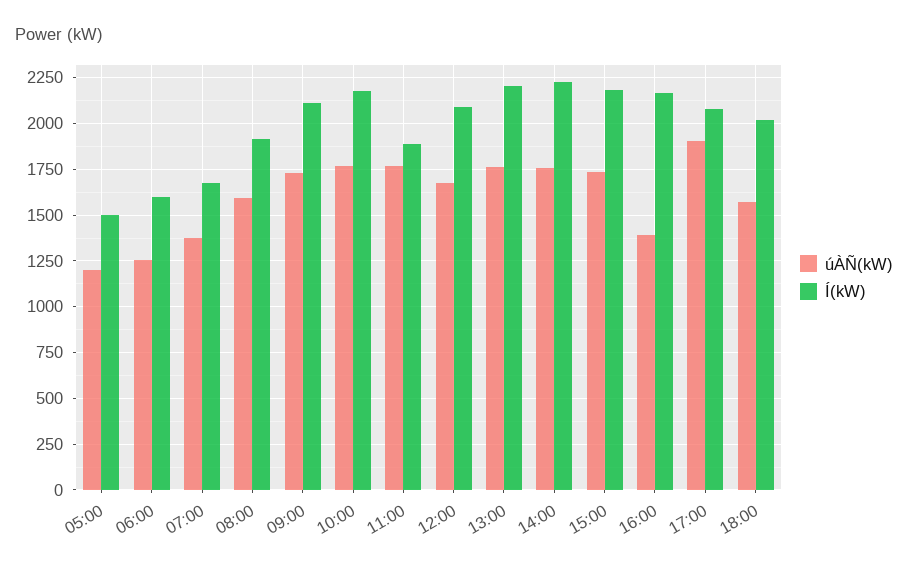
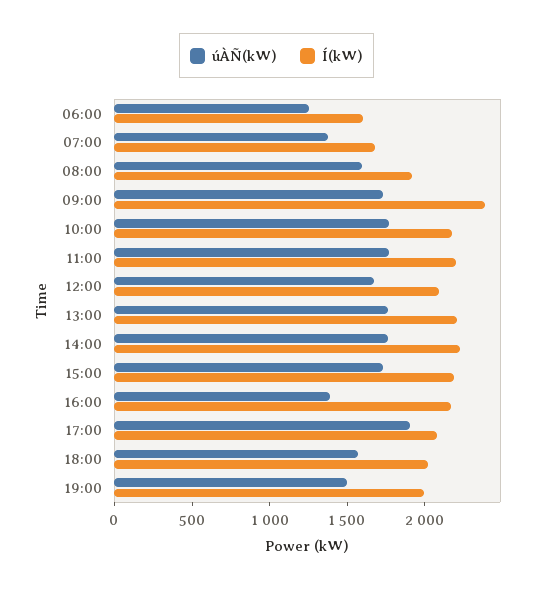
úÀÑ(kW), 05:00: 1200 -> none
Í(kW), 05:00: 1500 -> none
Í(kW), 09:00: 2100 -> 2400
Í(kW), 11:00: 1900 -> 2200
úÀÑ(kW), 19:00: none -> 1500
Í(kW), 19:00: none -> 2000

